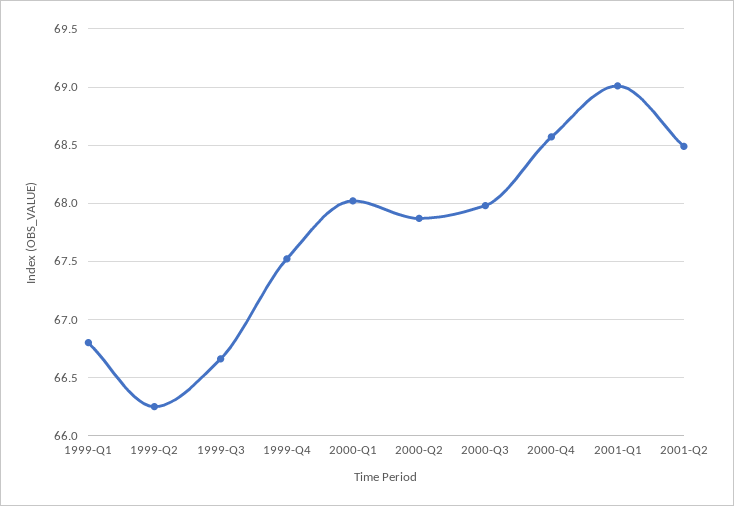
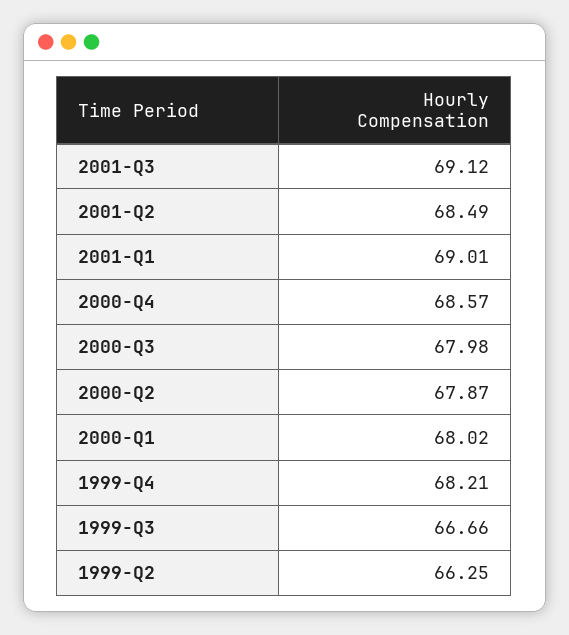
1999-Q1: 66.8 -> none
1999-Q4: 67.5 -> 68.21
2001-Q3: none -> 69.12

